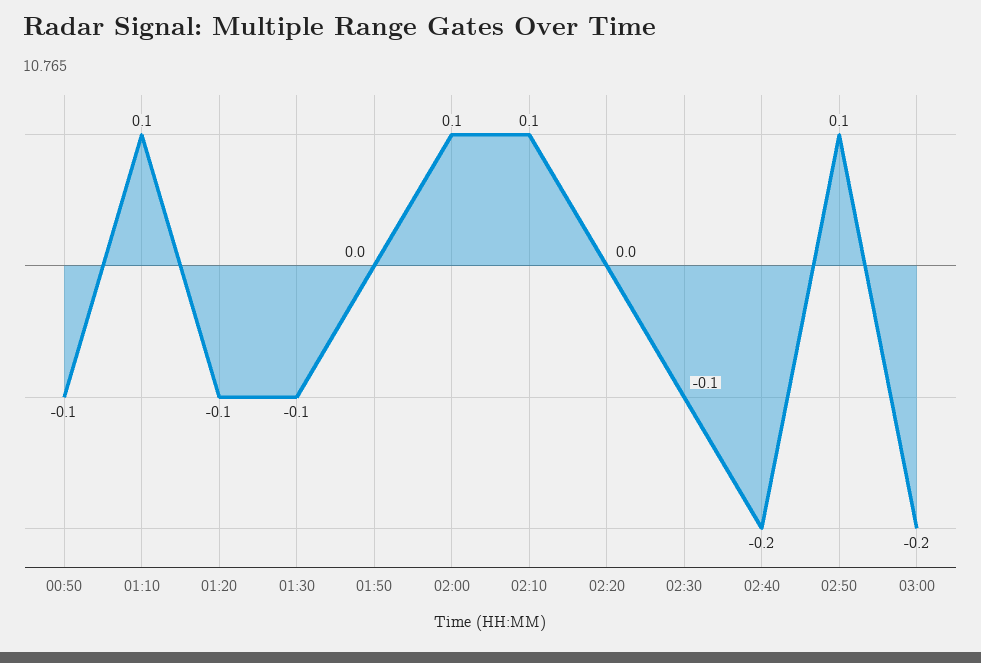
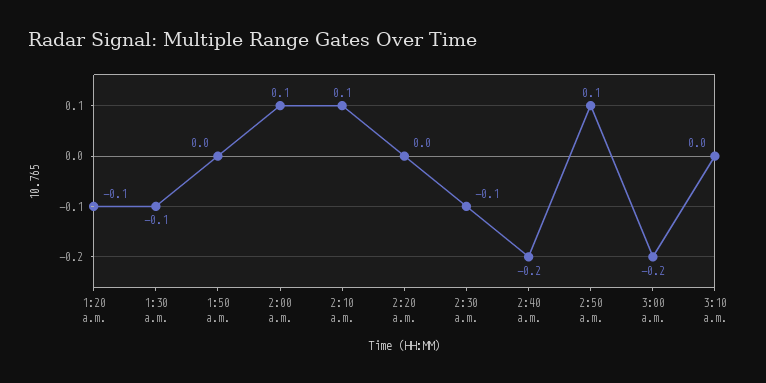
00:50: -0.1 -> none
01:10: 0.1 -> none
3:10 a.m.: none -> 0

